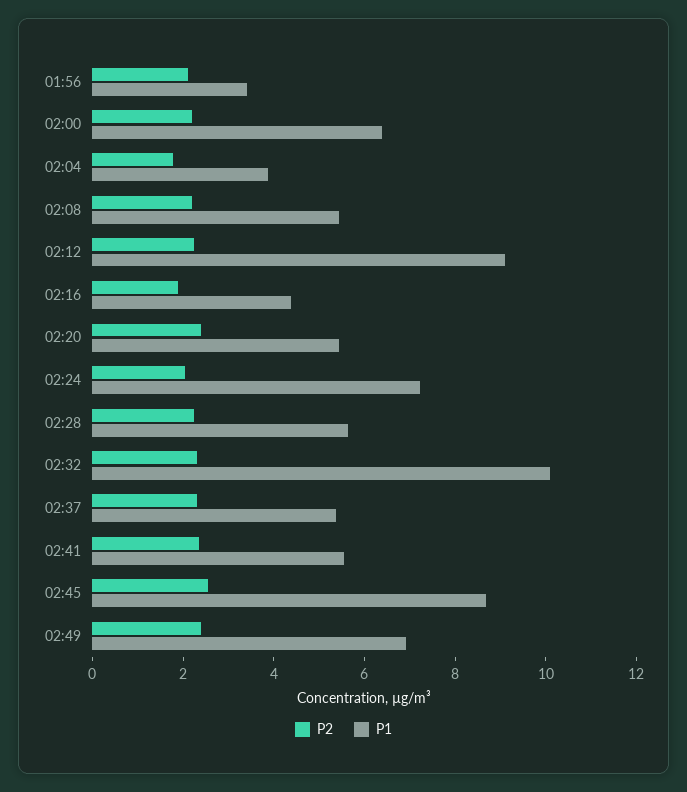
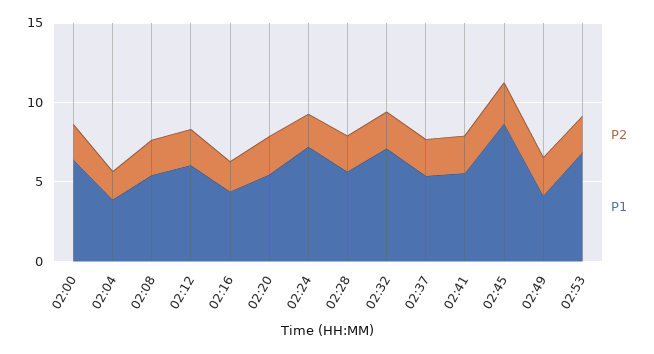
P2, 01:56: 2 -> none
P1, 01:56: 3.5 -> none
P1, 02:12: 9 -> 6
P1, 02:32: 10 -> 7
P1, 02:49: 7 -> 4
P2, 02:53: none -> 2
P1, 02:53: none -> 7

